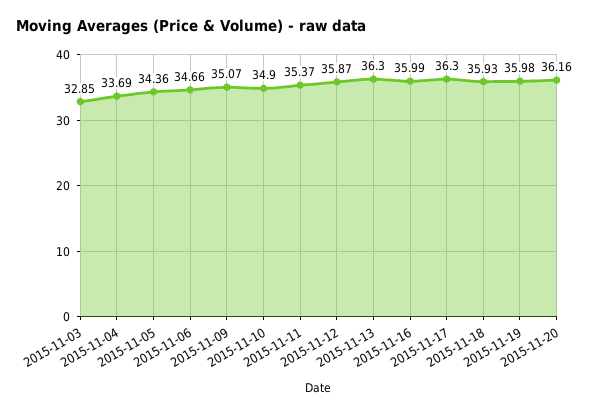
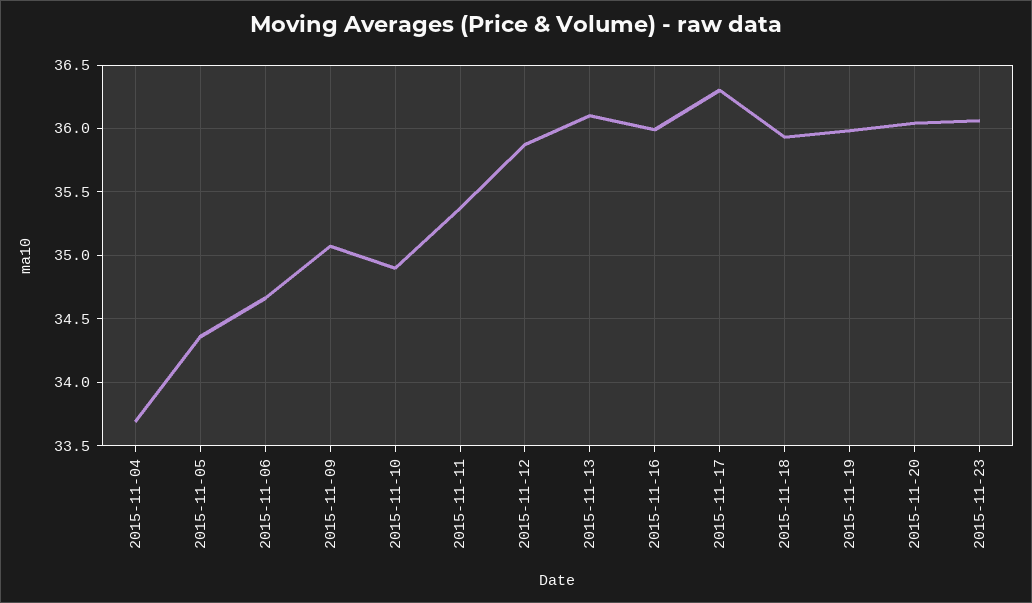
2015-11-03: 32.85 -> none
2015-11-13: 36.3 -> 36.1
2015-11-20: 36.16 -> 36.05
2015-11-23: none -> 36.05

